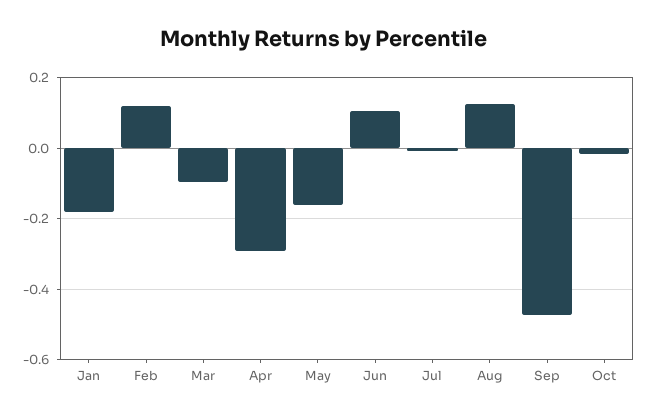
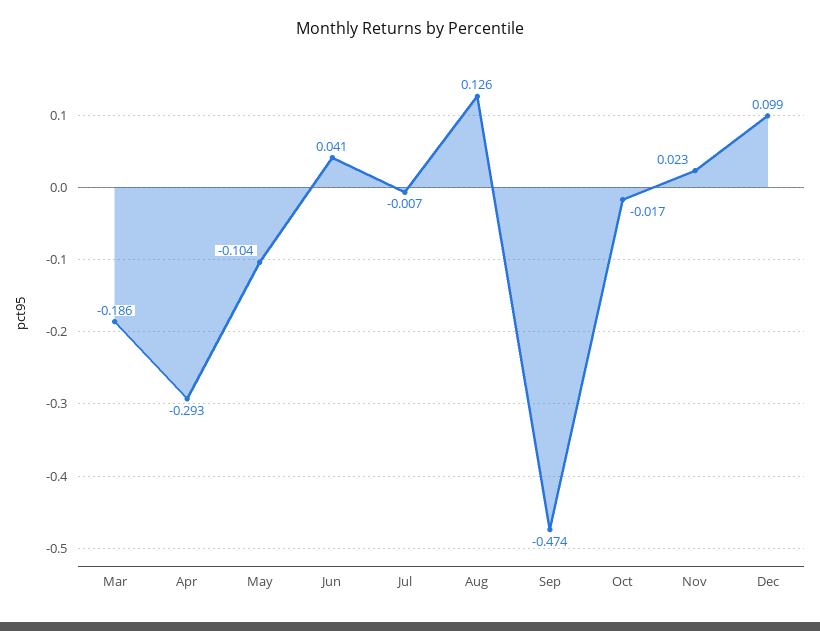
Jan: -0.18 -> none
Feb: 0.12 -> none
Mar: -0.1 -> -0.186
May: -0.16 -> -0.104
Jun: 0.1 -> 0.041
Nov: none -> 0.023
Dec: none -> 0.099

